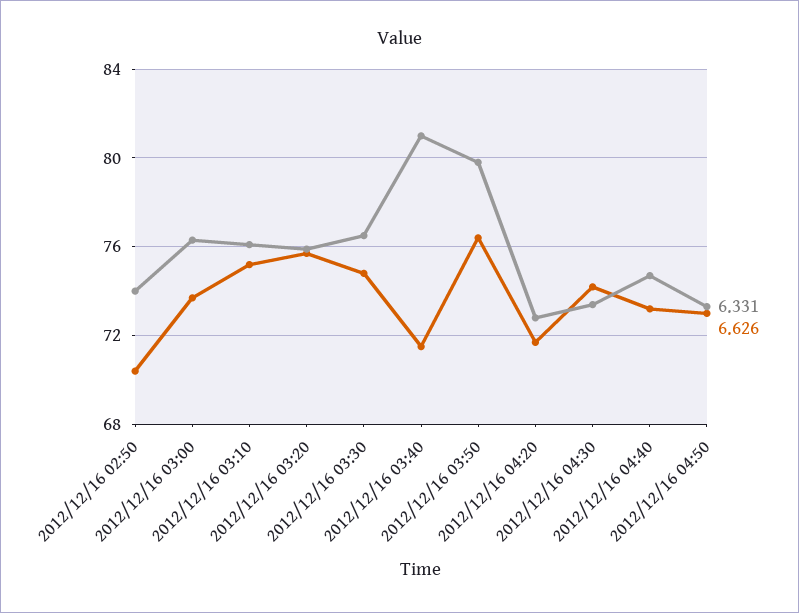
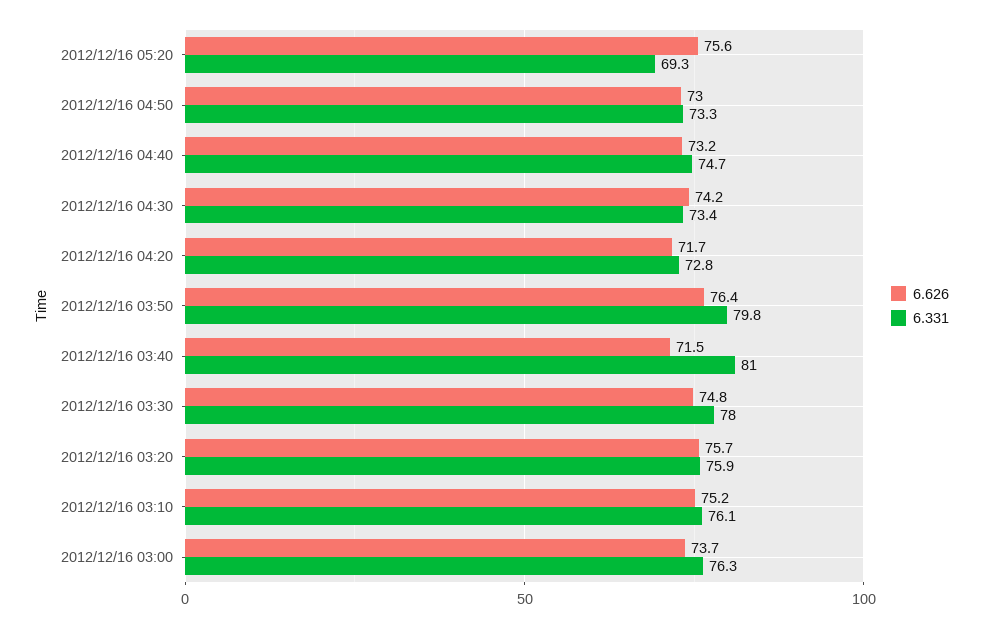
6.331, 2012/12/16 02:50: 74 -> none
6.626, 2012/12/16 02:50: 70.5 -> none
6.331, 2012/12/16 03:30: 76.5 -> 78
6.626, 2012/12/16 05:20: none -> 75.6
6.331, 2012/12/16 05:20: none -> 69.3

